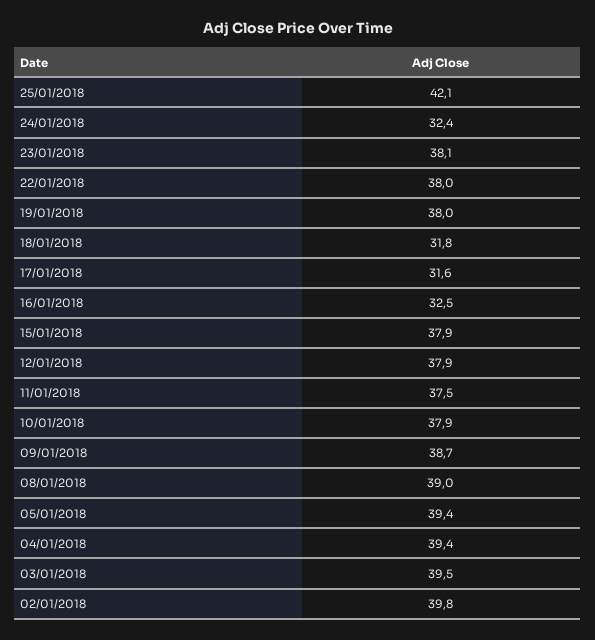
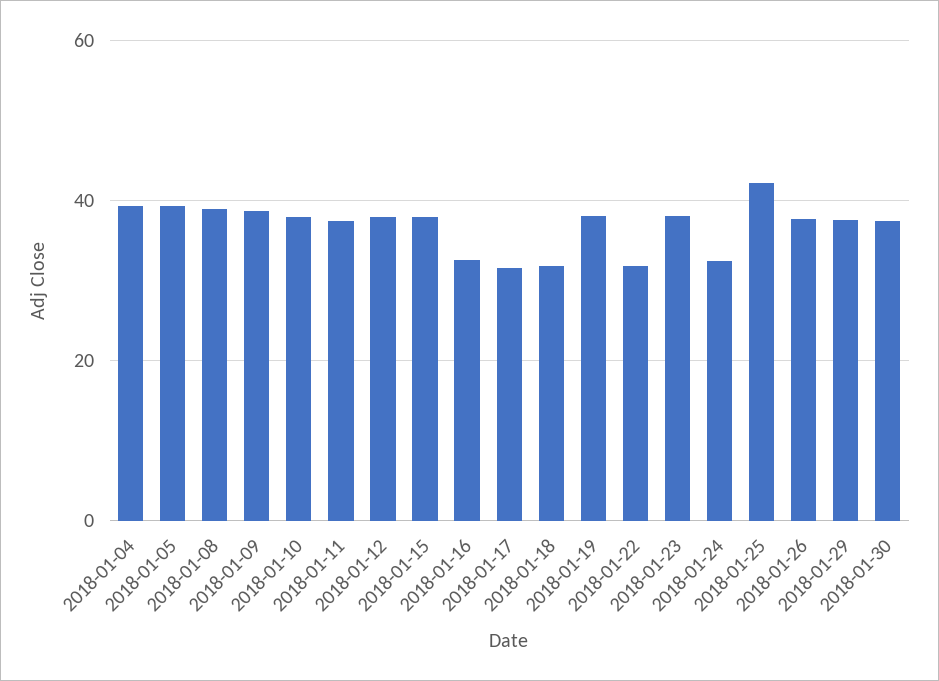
22/01/2018: 38 -> 32
03/01/2018: 39.5 -> none
02/01/2018: 39.8 -> none
2018-01-26: none -> 38
2018-01-29: none -> 38
2018-01-30: none -> 38

